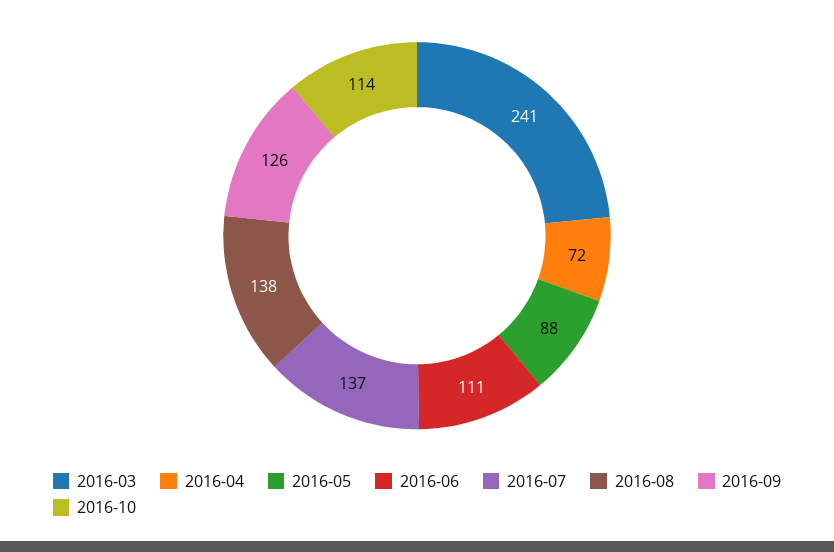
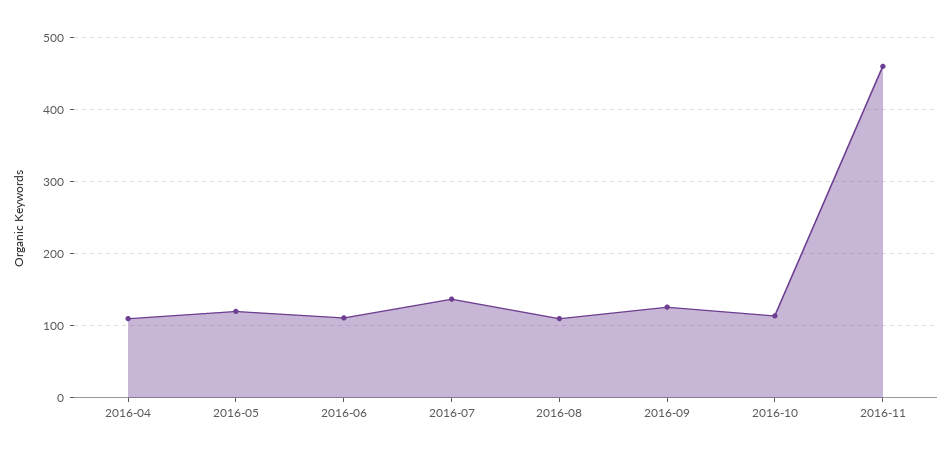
2016-03: 241 -> none
2016-04: 72 -> 110
2016-05: 88 -> 120
2016-08: 138 -> 110
2016-11: none -> 460

